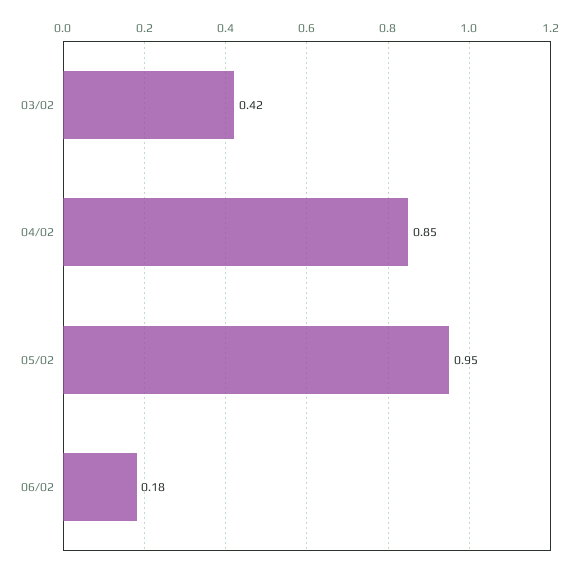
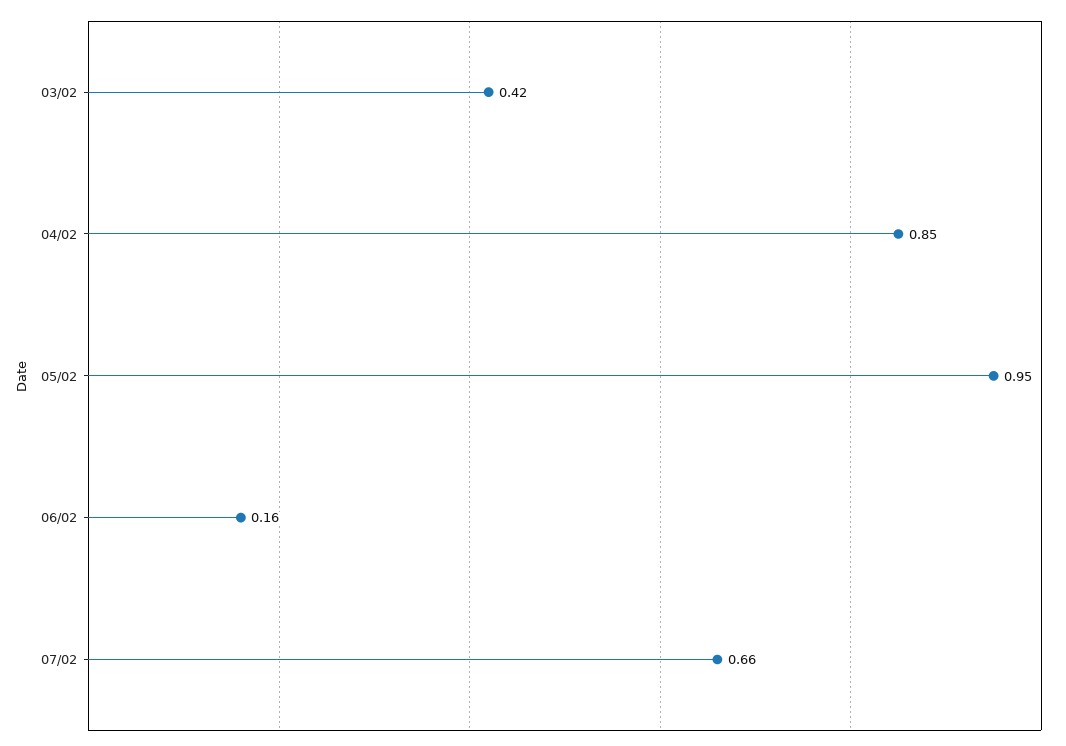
06/02: 0.18 -> 0.16
07/02: none -> 0.66

